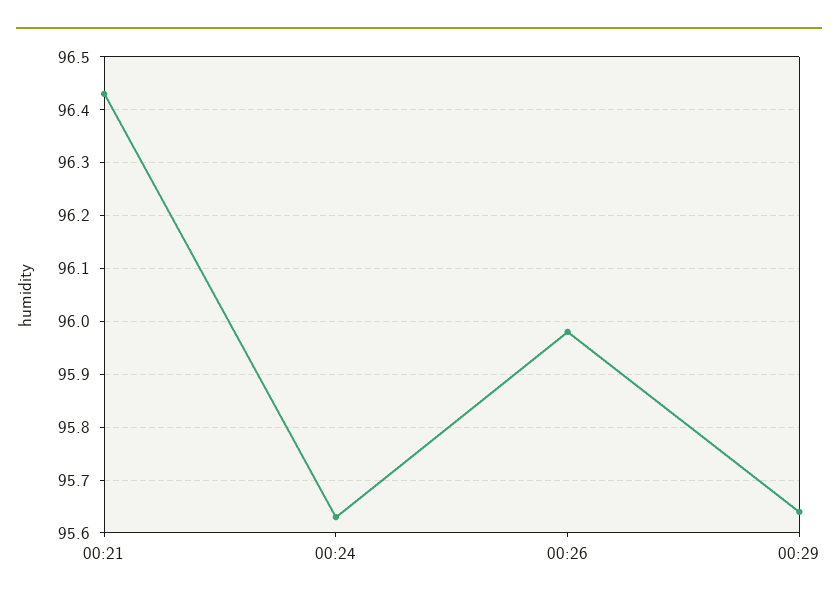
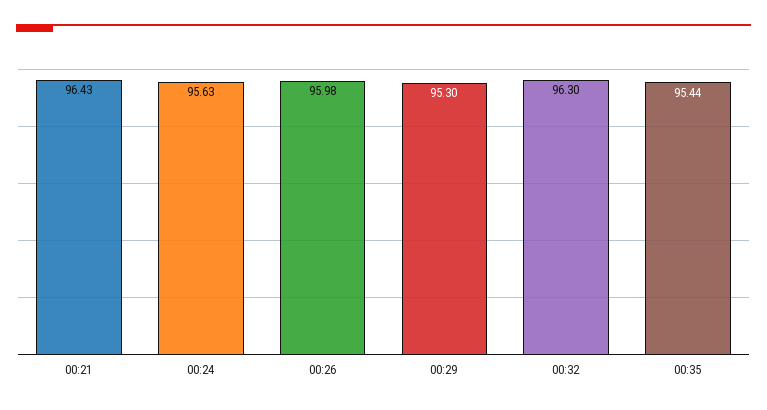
00:29: 95.65 -> 95.3
00:32: none -> 96.3
00:35: none -> 95.44

